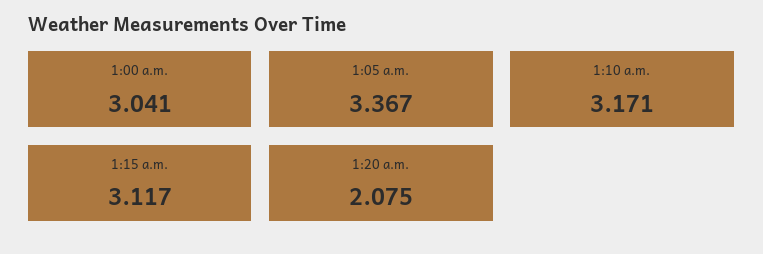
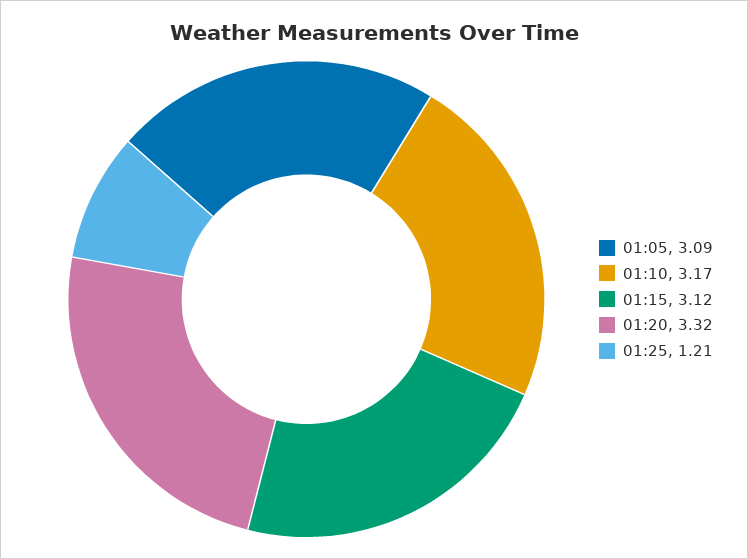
1:00 a.m.: 3.041 -> none
1:05 a.m.: 3.367 -> 3.09
1:20 a.m.: 2.075 -> 3.32
01:25: none -> 1.21

